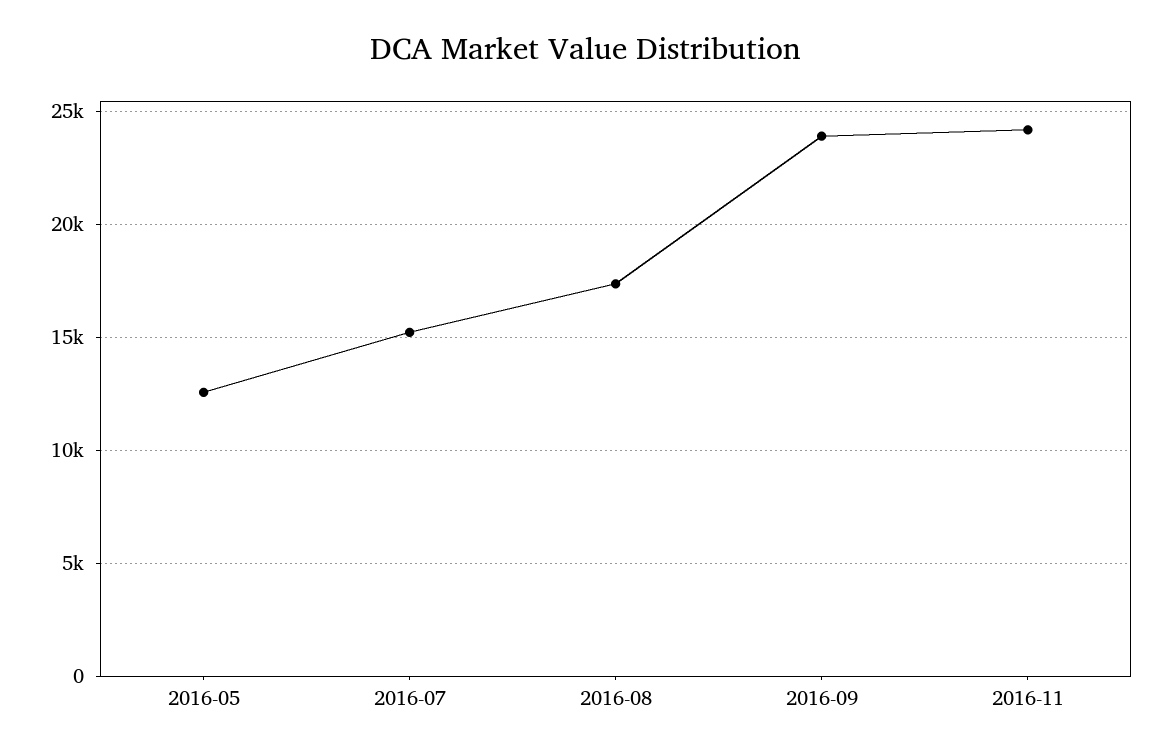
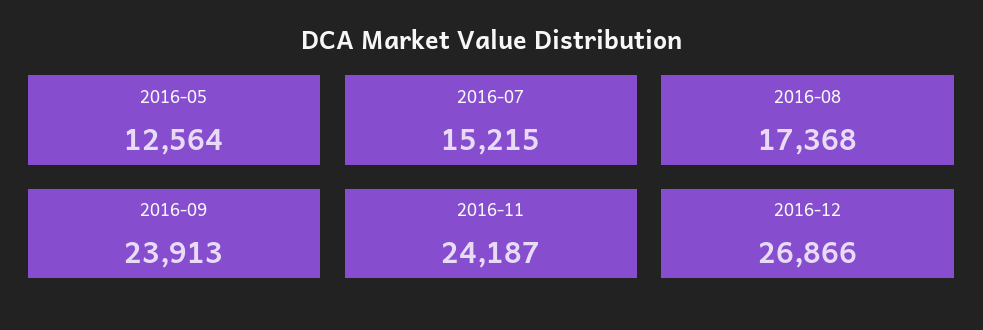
2016-12: none -> 26866

